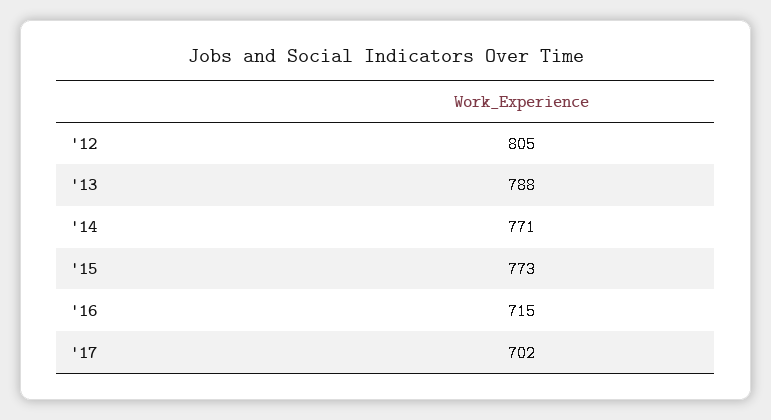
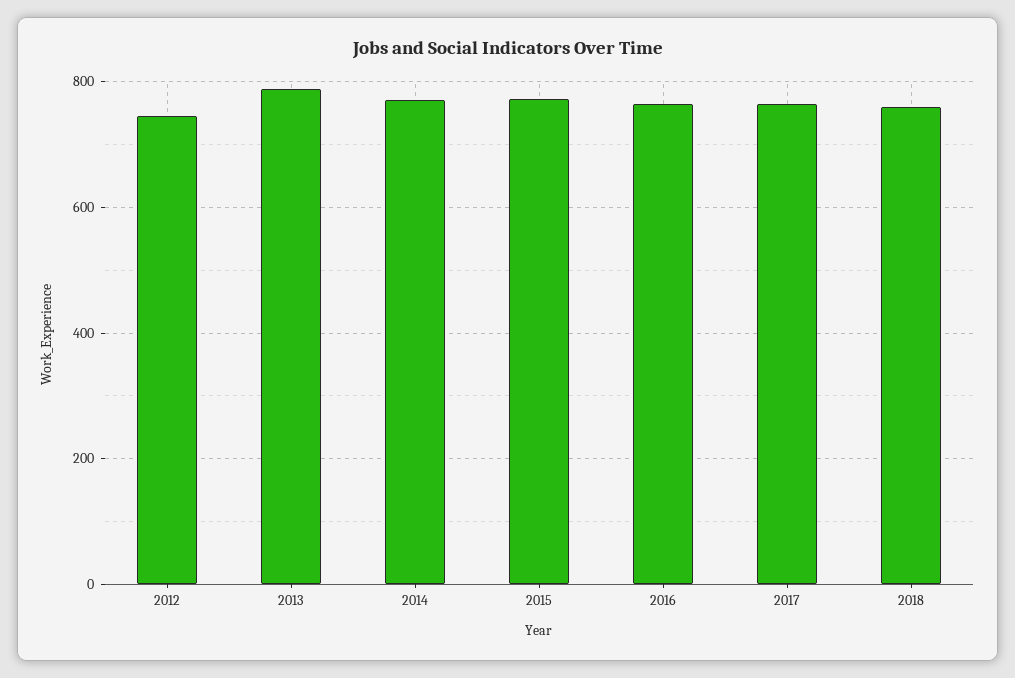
'12: 805 -> 740
'16: 715 -> 760
'17: 702 -> 760
2018: none -> 760

